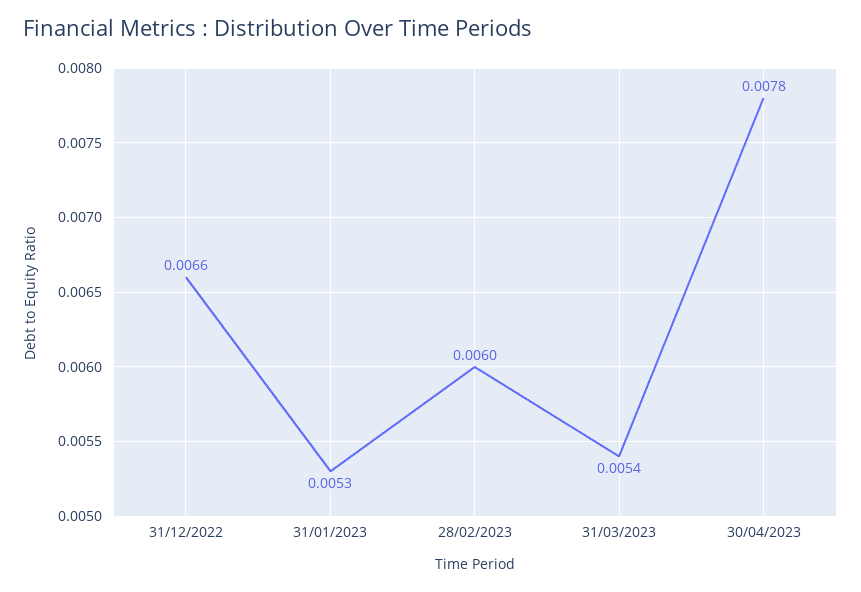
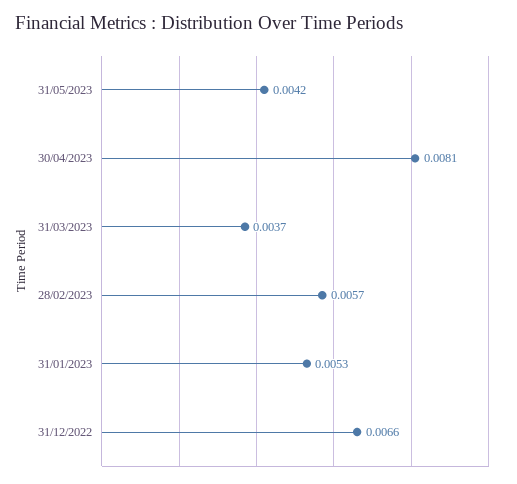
28/02/2023: 0.006 -> 0.0057
31/03/2023: 0.0054 -> 0.0037
30/04/2023: 0.0078 -> 0.0081
31/05/2023: none -> 0.0042

